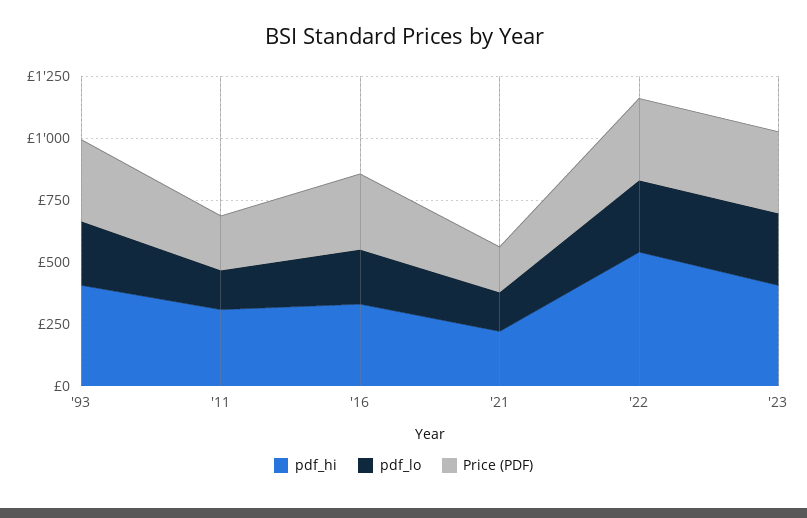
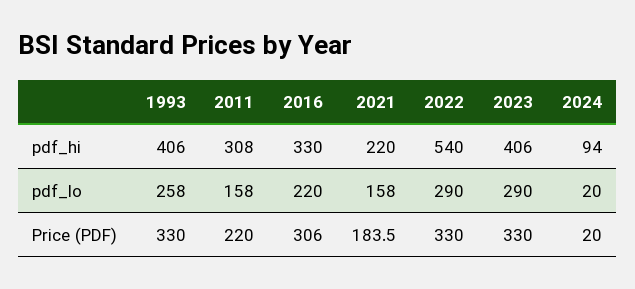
pdf_hi, 2024: none -> 94
pdf_lo, 2024: none -> 20
Price (PDF), 2024: none -> 20

